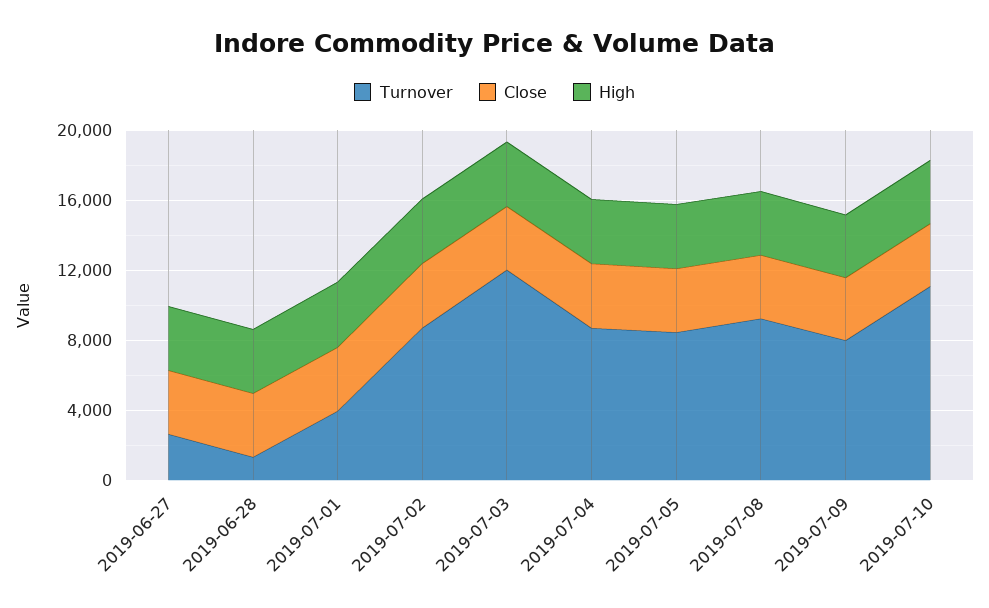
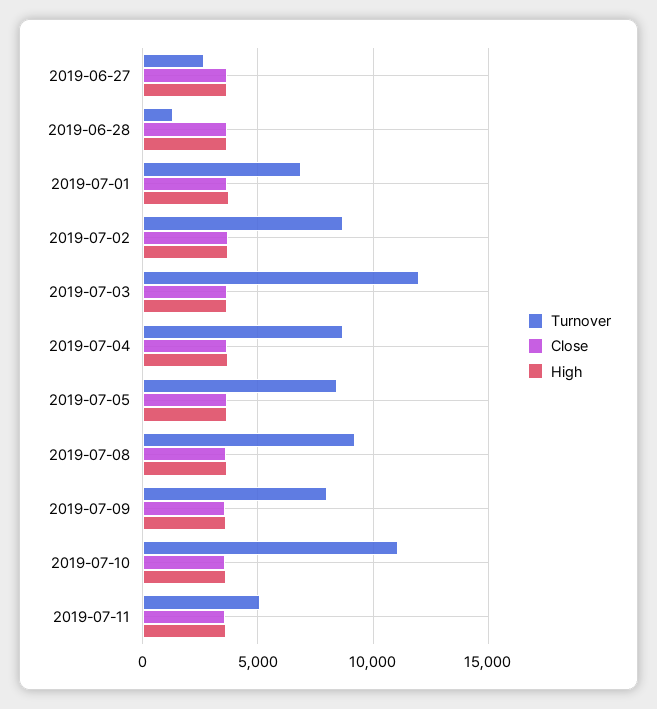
Turnover, 2019-07-01: 4000 -> 7000
Turnover, 2019-07-11: none -> 5000
Close, 2019-07-11: none -> 3500
High, 2019-07-11: none -> 3500

